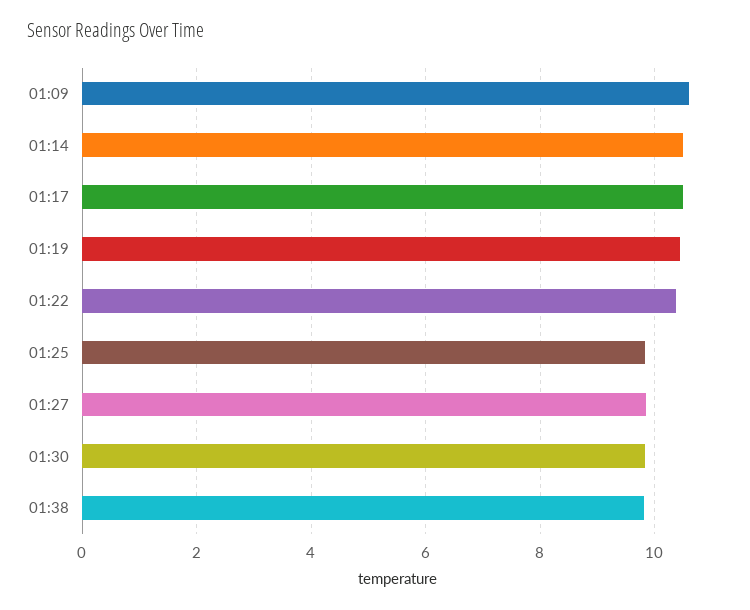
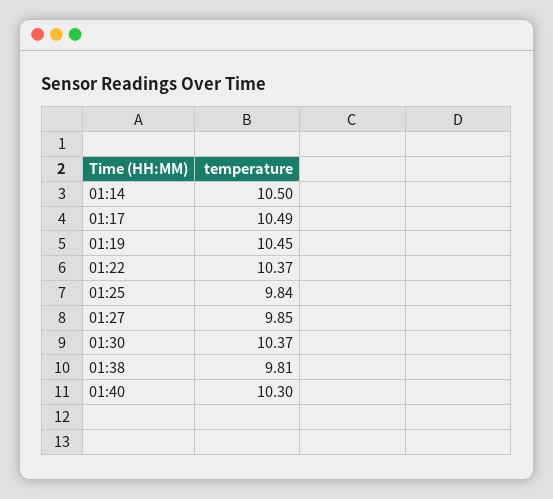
01:09: 10.6 -> none
01:30: 9.8 -> 10.37
01:40: none -> 10.3

